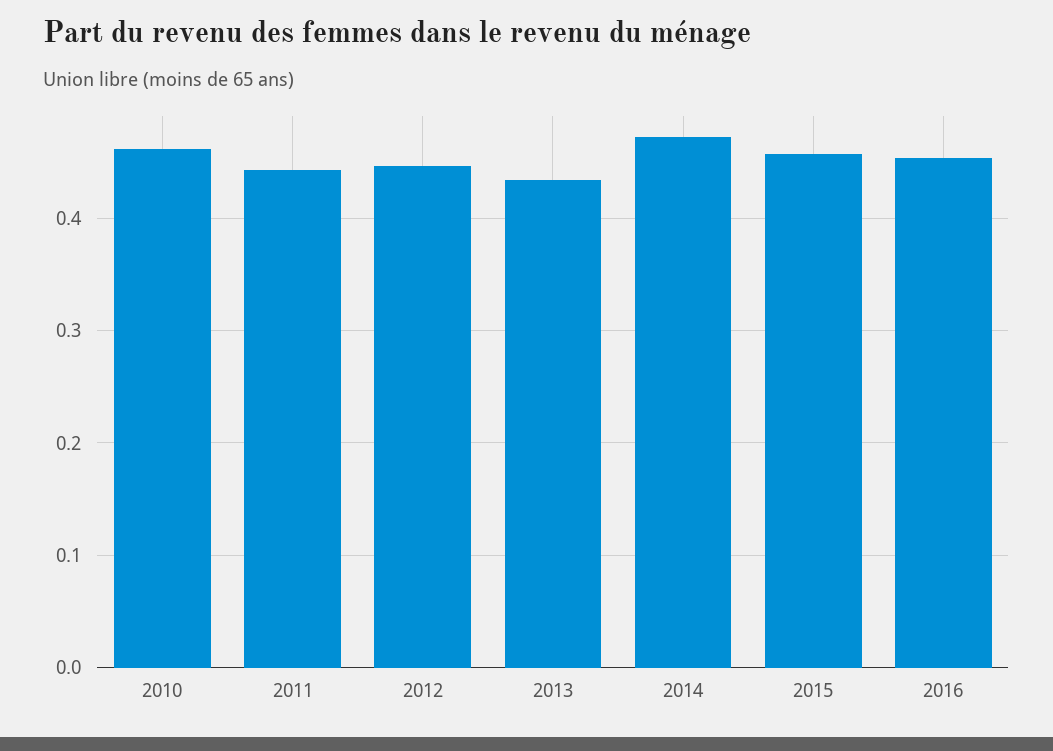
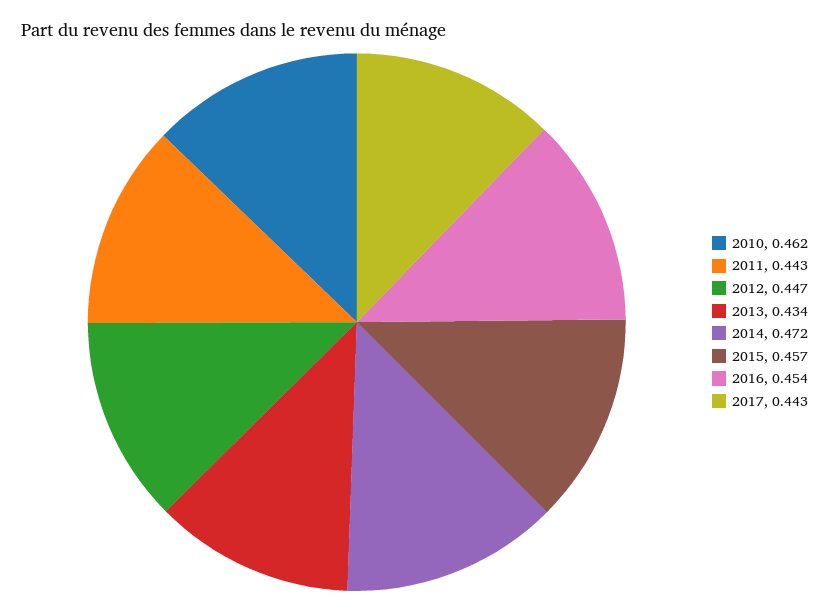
2017: none -> 0.443

